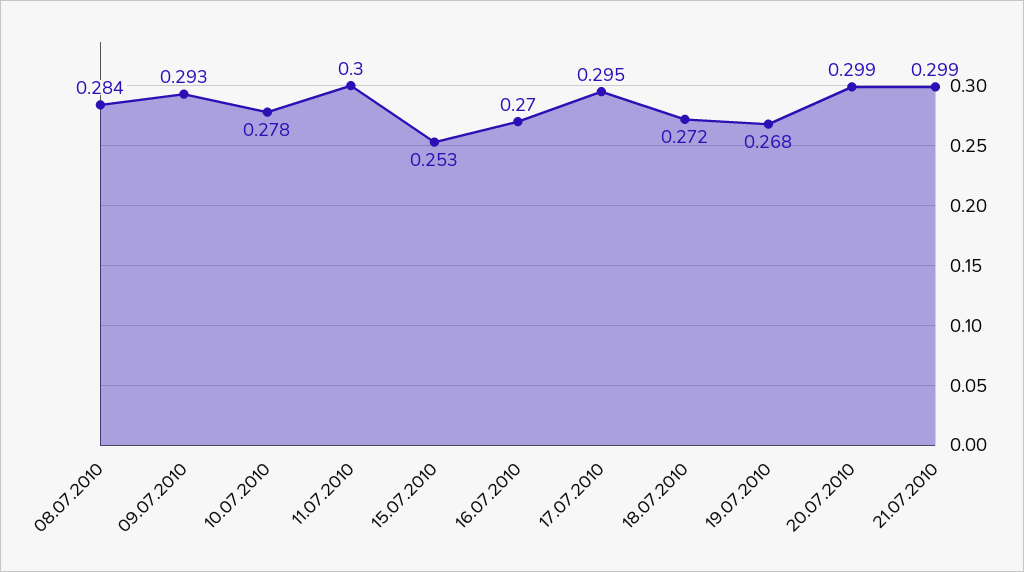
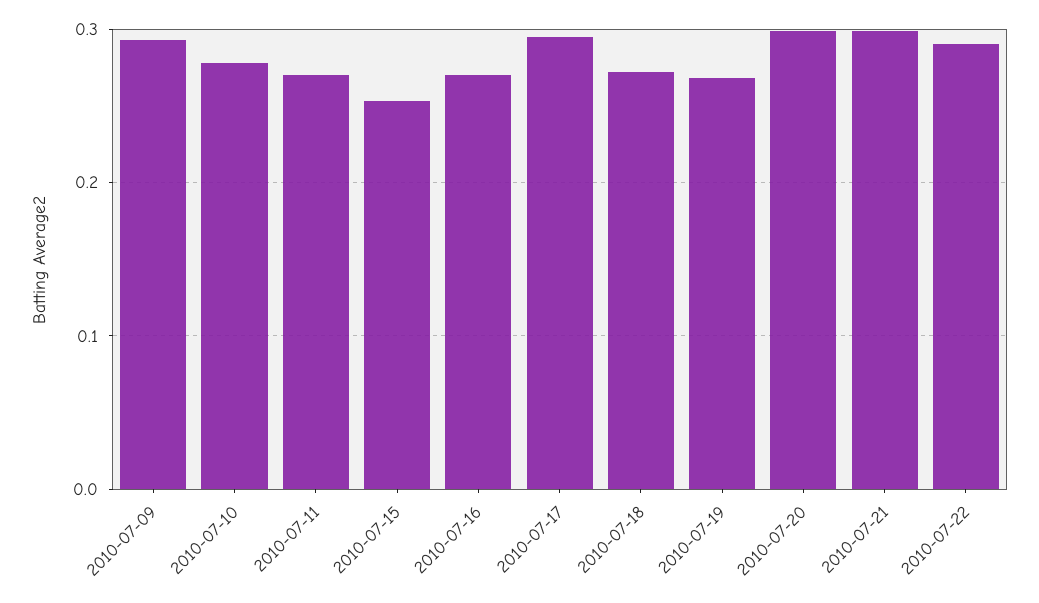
08.07.2010: 0.284 -> none
11.07.2010: 0.3 -> 0.27
2010-07-22: none -> 0.29

